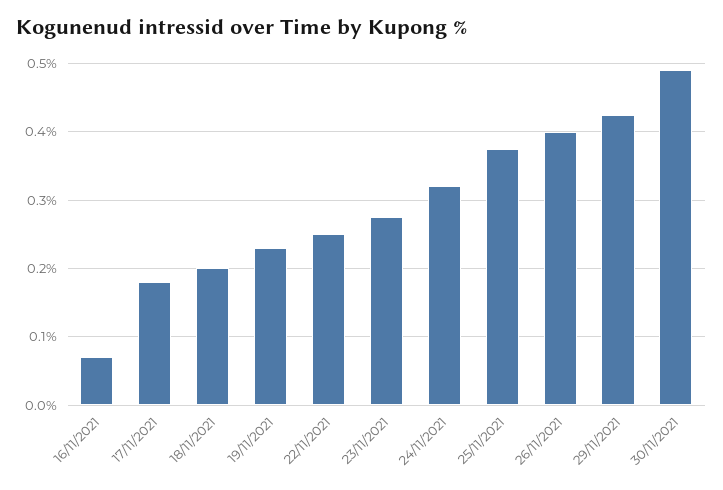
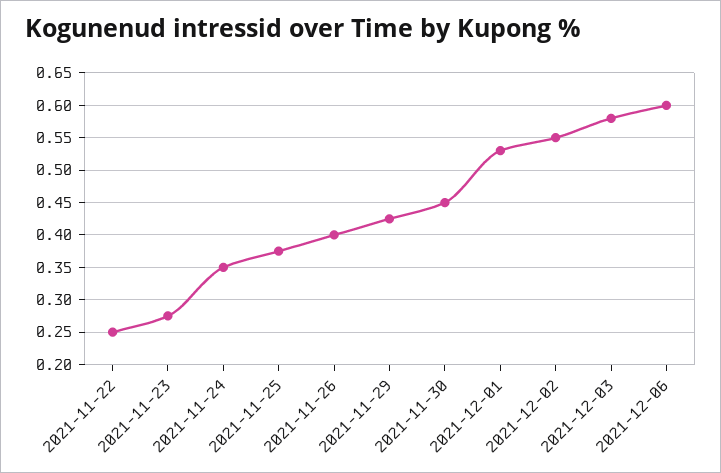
16/11/2021: 0.07 -> none
17/11/2021: 0.18 -> none
18/11/2021: 0.2 -> none
19/11/2021: 0.23 -> none
24/11/2021: 0.32 -> 0.35
30/11/2021: 0.49 -> 0.45
2021-12-01: none -> 0.53
2021-12-02: none -> 0.55
2021-12-03: none -> 0.58
2021-12-06: none -> 0.6

